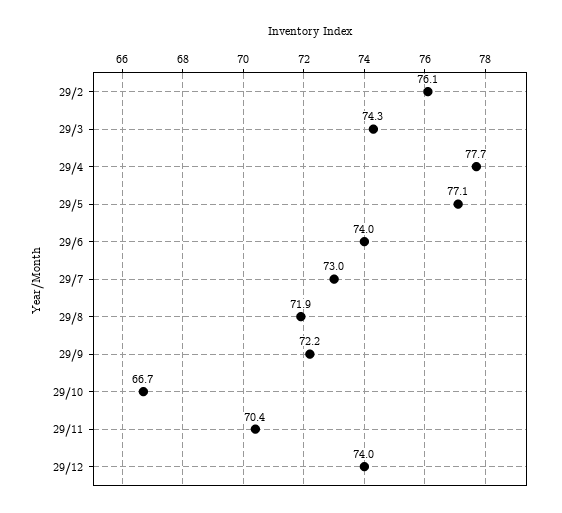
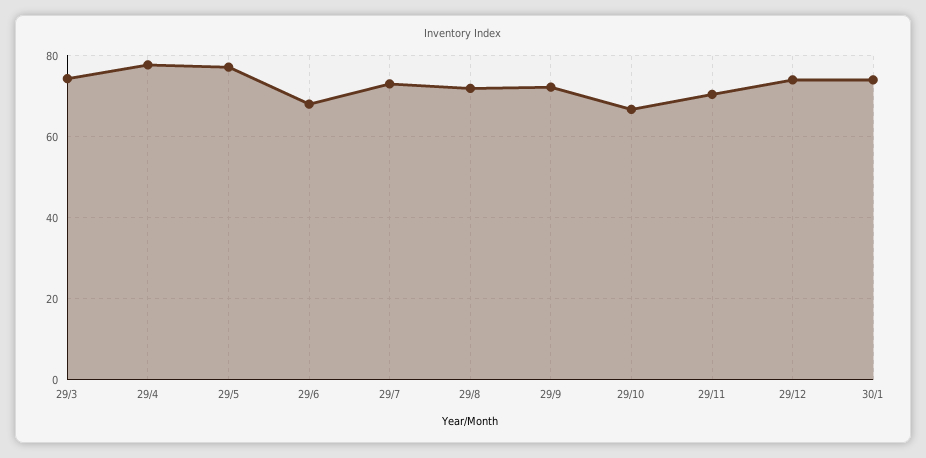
29/2: 76.1 -> none
29/6: 74 -> 68
30/1: none -> 74

